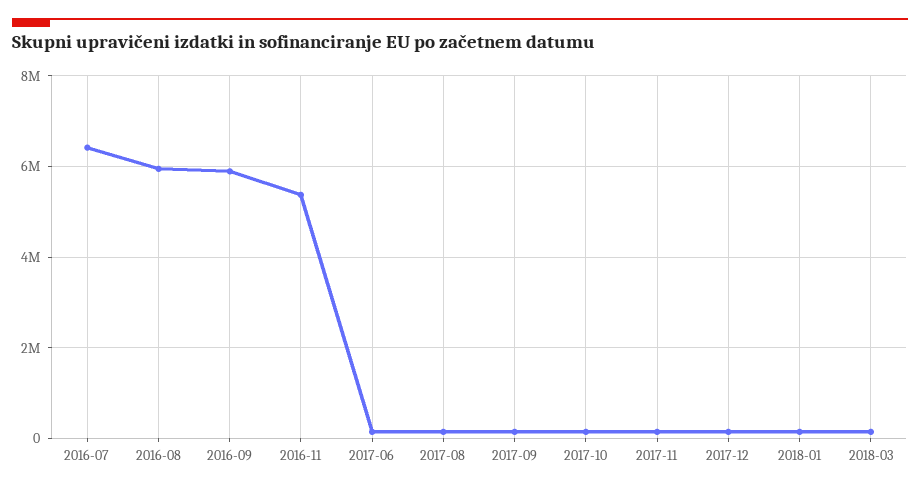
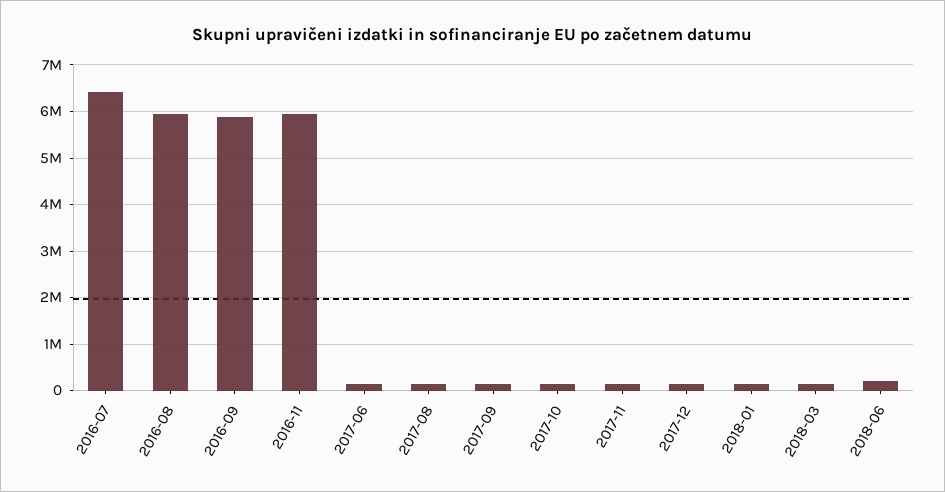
2016-11: 5400000 -> 6000000
2018-06: none -> 200000

